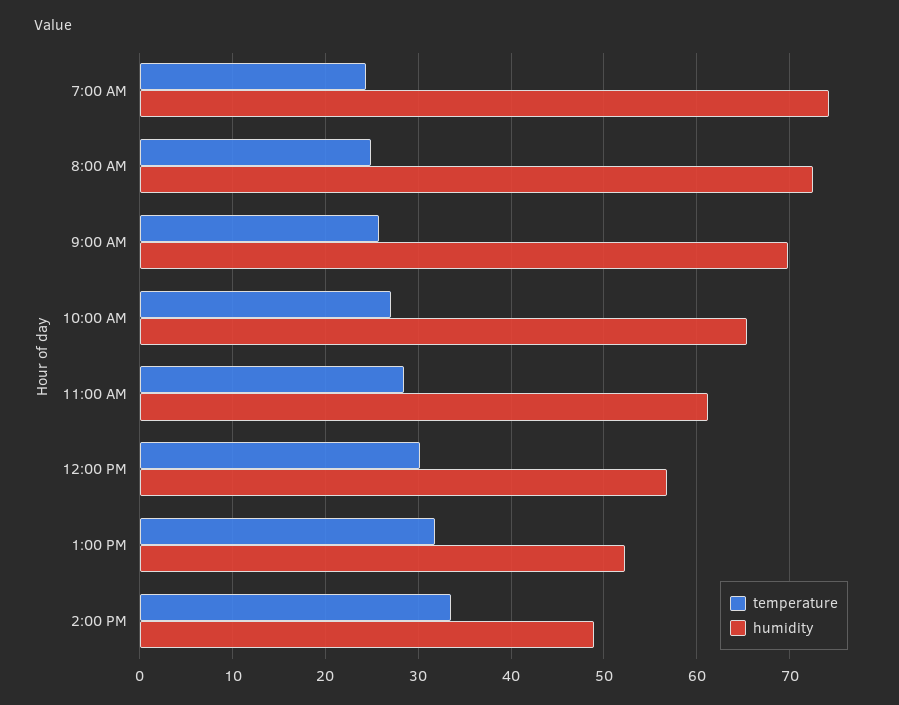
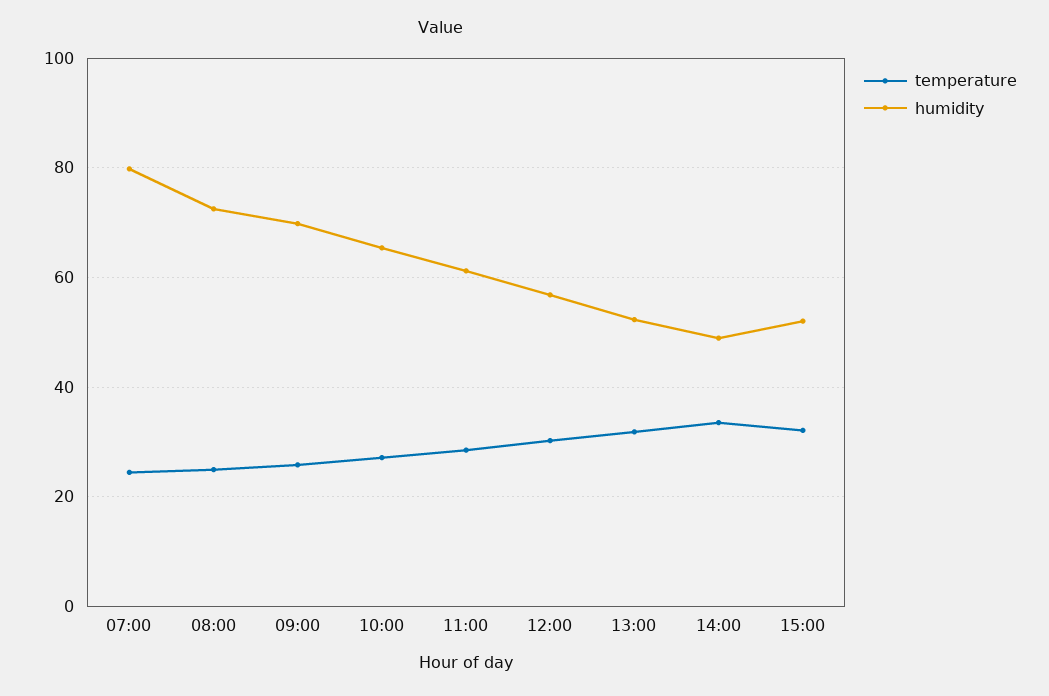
humidity, 7:00 AM: 74 -> 80
temperature, 15:00: none -> 32
humidity, 15:00: none -> 52

